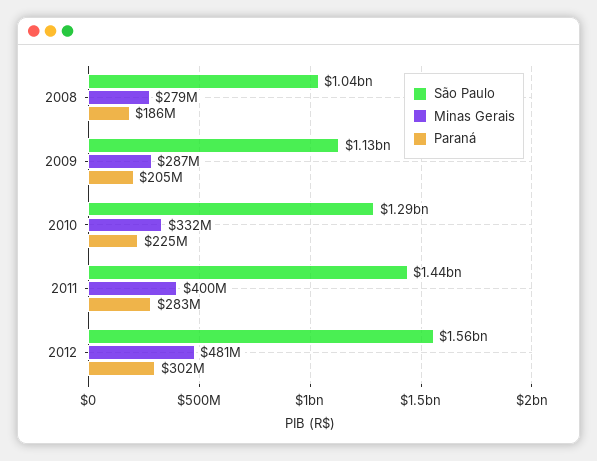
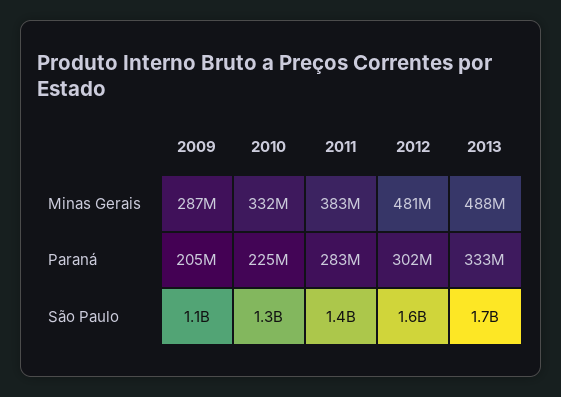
São Paulo, 2008: 1040000000 -> none
Minas Gerais, 2008: 279000000 -> none
Paraná, 2008: 186000000 -> none
Minas Gerais, 2011: 400000000 -> 383000000
Minas Gerais, 2013: none -> 488000000
Paraná, 2013: none -> 333000000
São Paulo, 2013: none -> 1700000000

